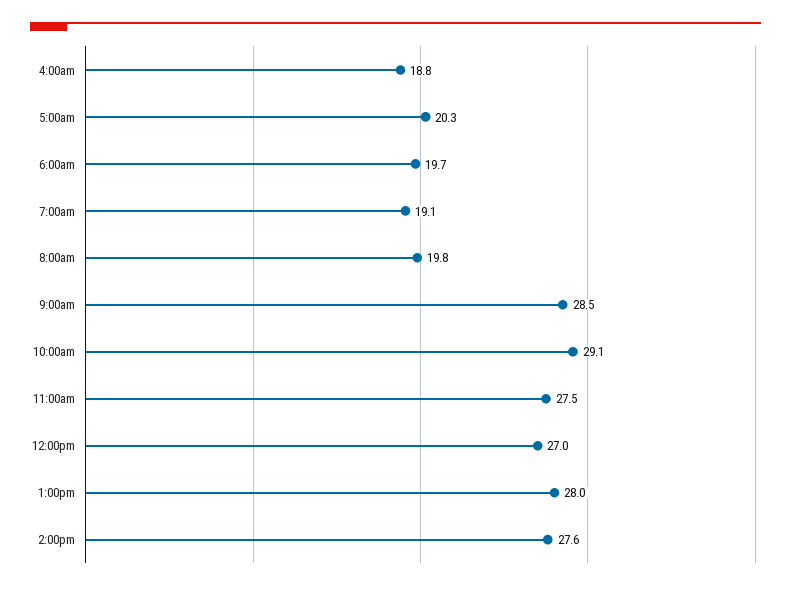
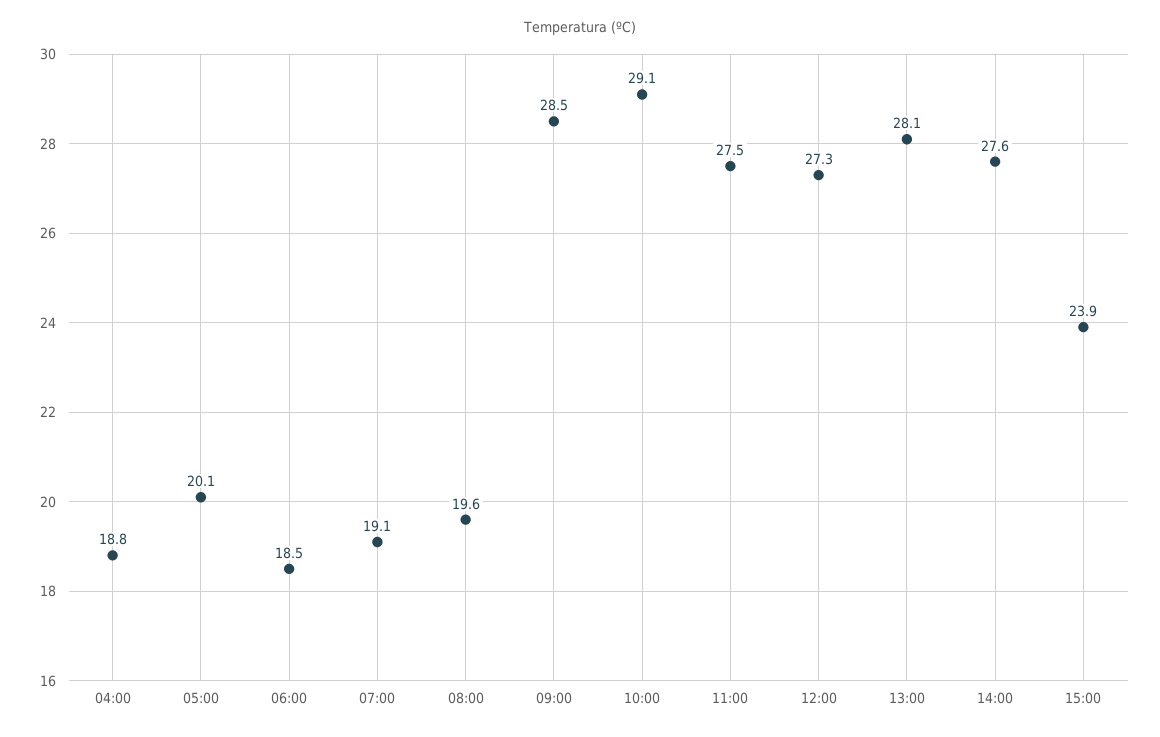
5:00am: 20.3 -> 20.1
6:00am: 19.7 -> 18.5
8:00am: 19.8 -> 19.6
12:00pm: 27 -> 27.3
1:00pm: 28 -> 28.1
15:00: none -> 23.9

